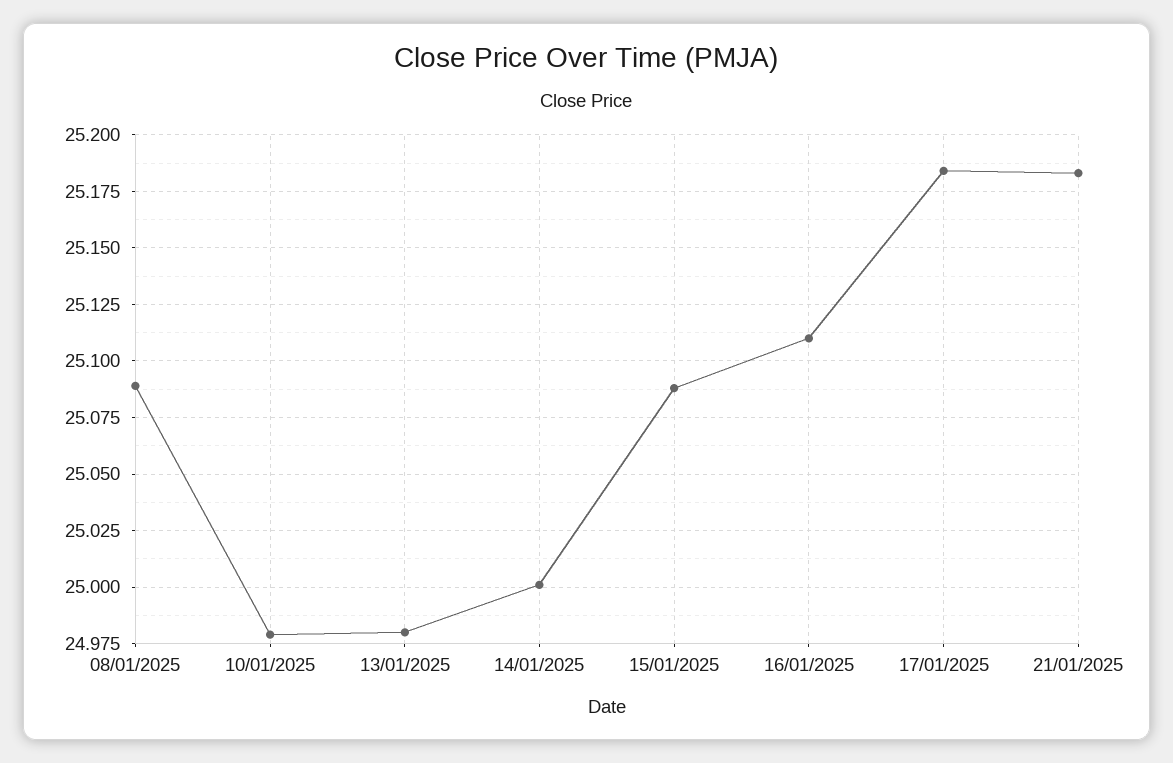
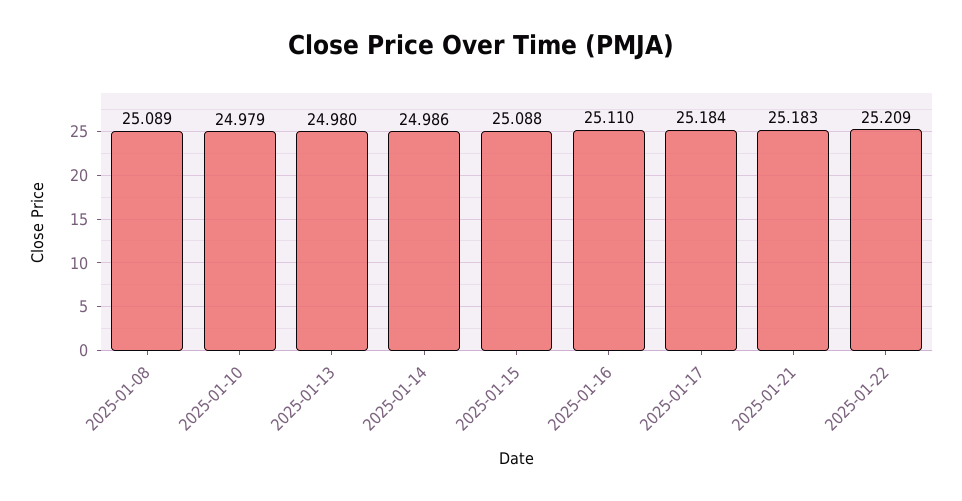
14/01/2025: 25 -> 24.986
2025-01-22: none -> 25.209

